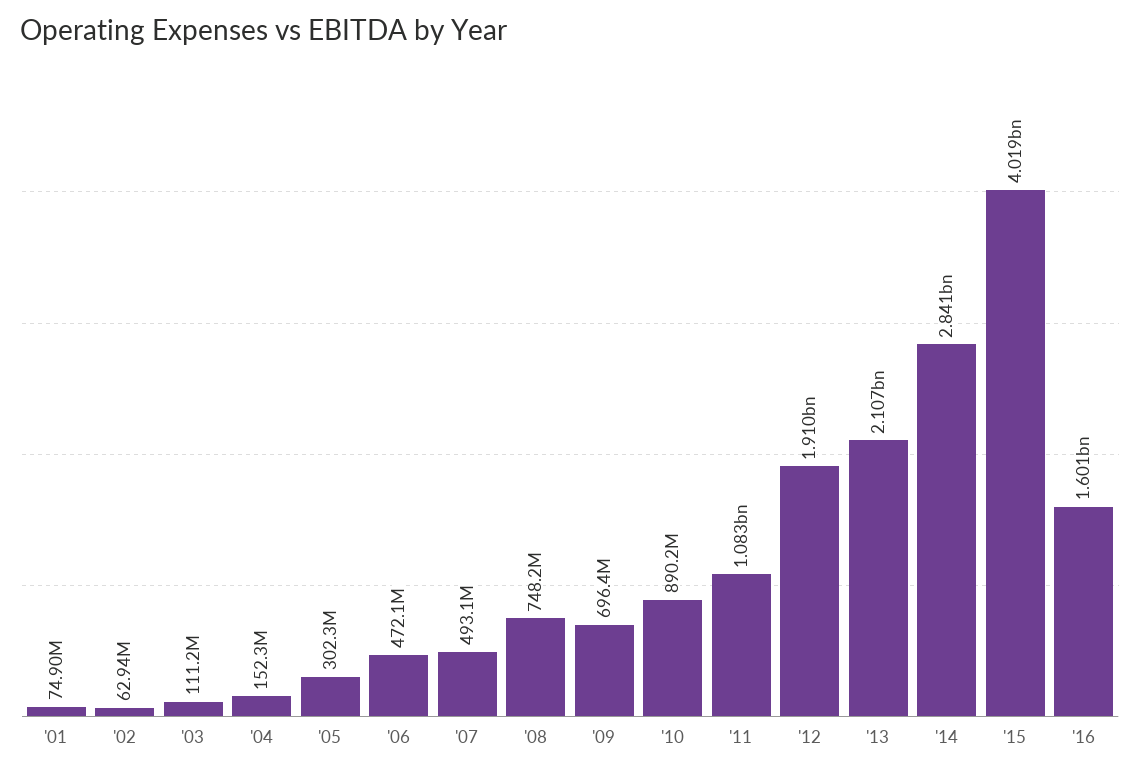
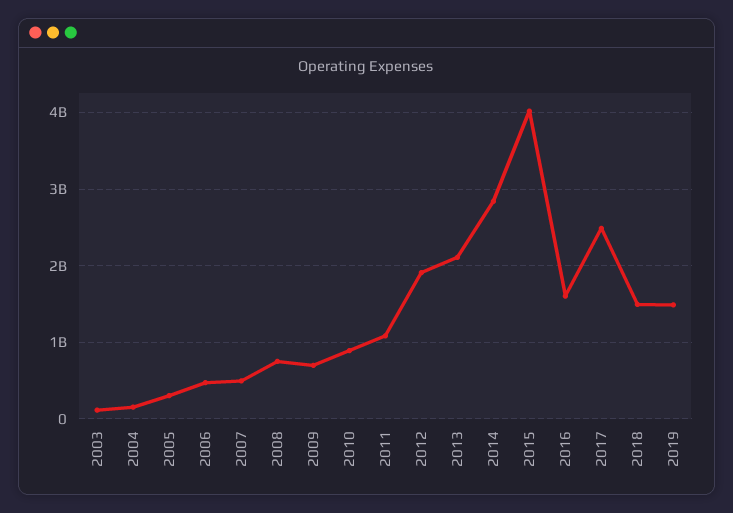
'01: 74900000 -> none
'02: 62940000 -> none
2017: none -> 2500000000
2018: none -> 1500000000
2019: none -> 1500000000

